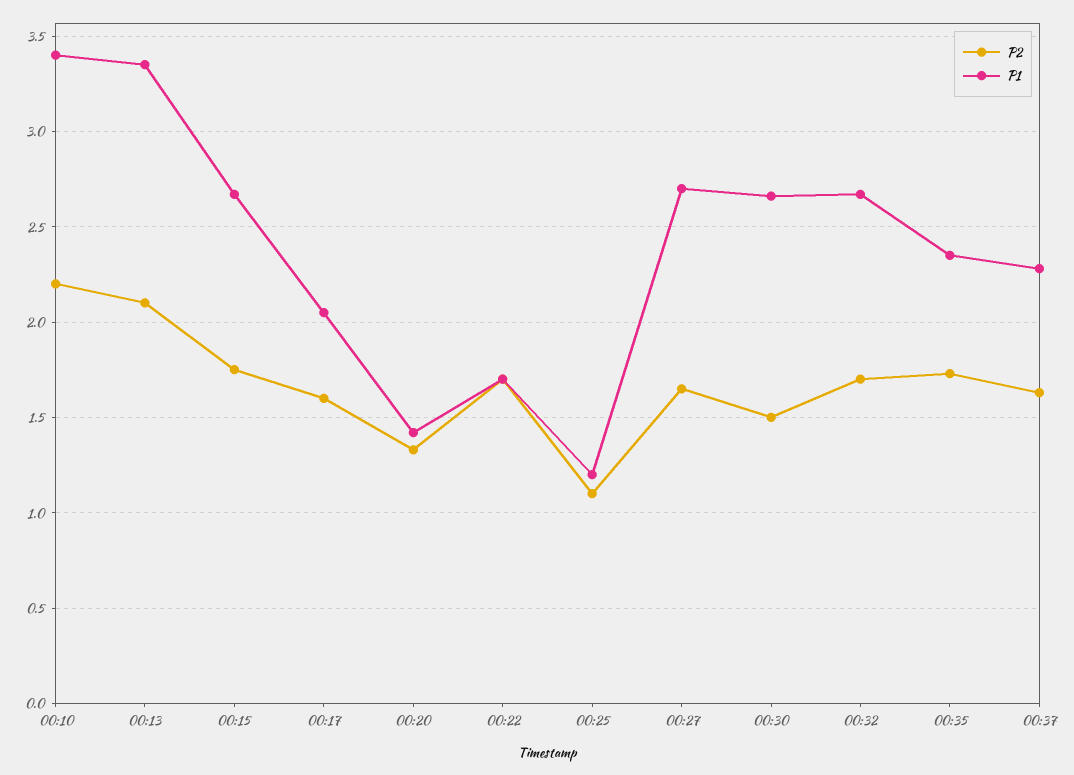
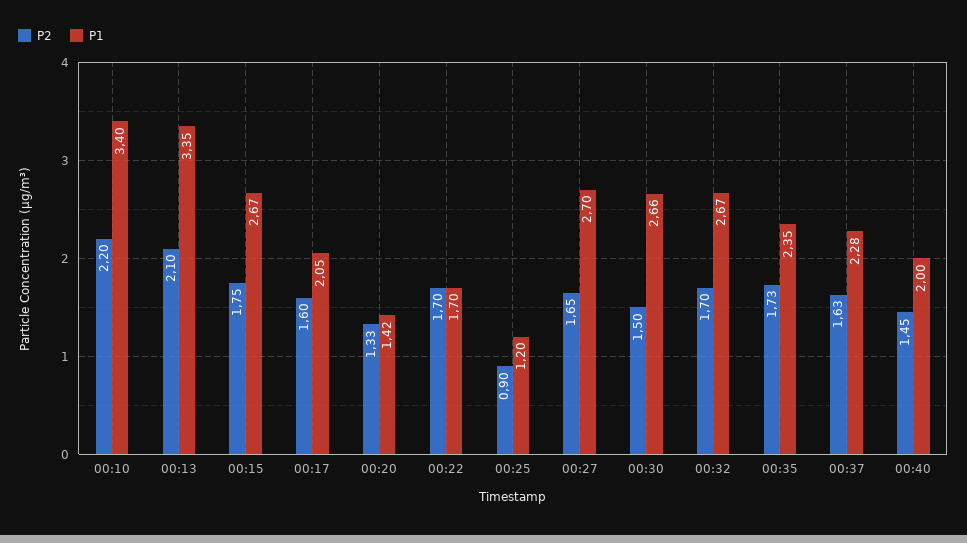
P2, 00:25: 1.1 -> 0.9
P2, 00:40: none -> 1.45
P1, 00:40: none -> 2

